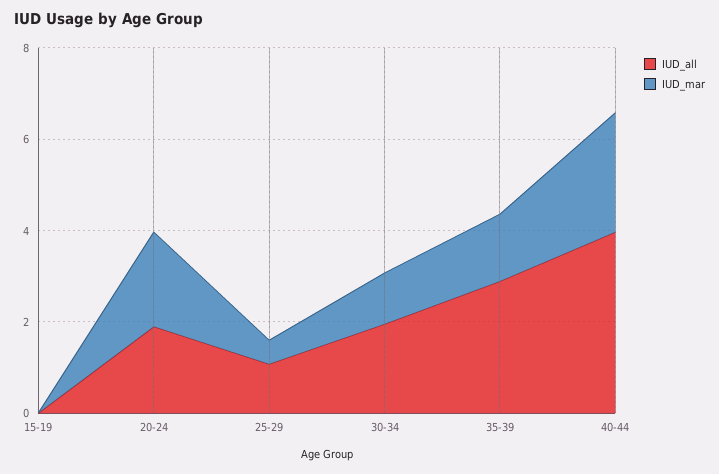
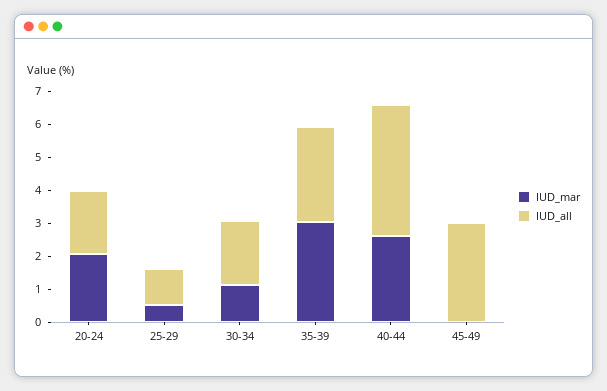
IUD_all, 15-19: 0 -> none
IUD_mar, 15-19: 0 -> none
IUD_mar, 35-39: 1.5 -> 3
IUD_mar, 45-49: none -> 0
IUD_all, 45-49: none -> 3

